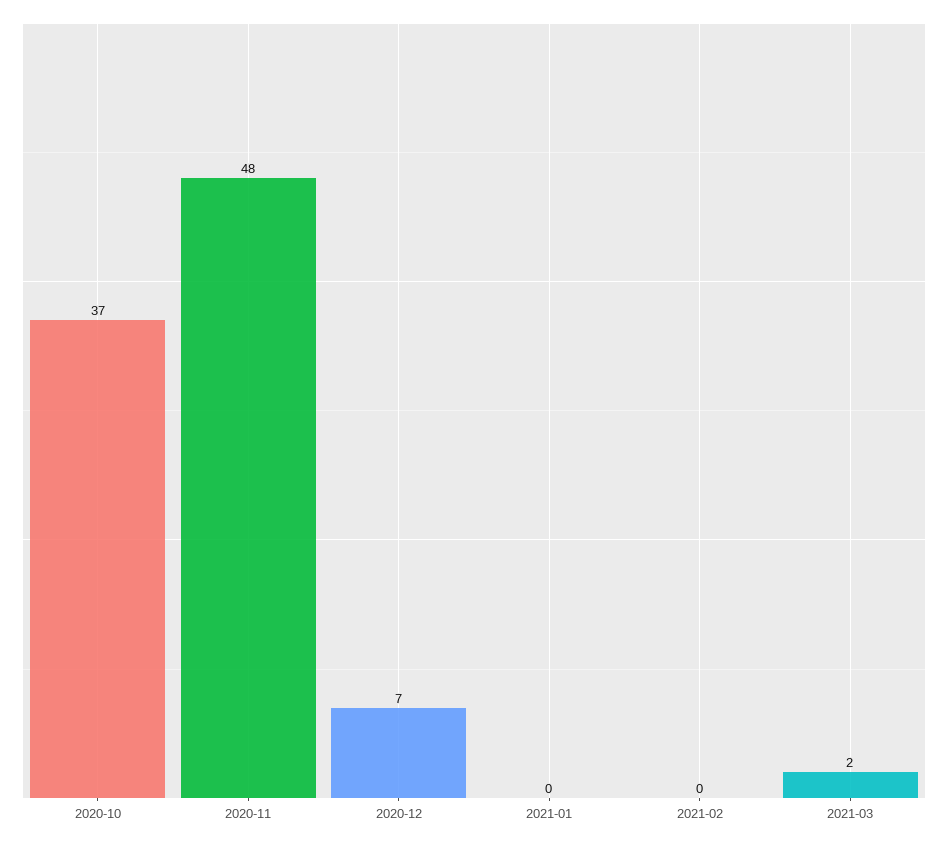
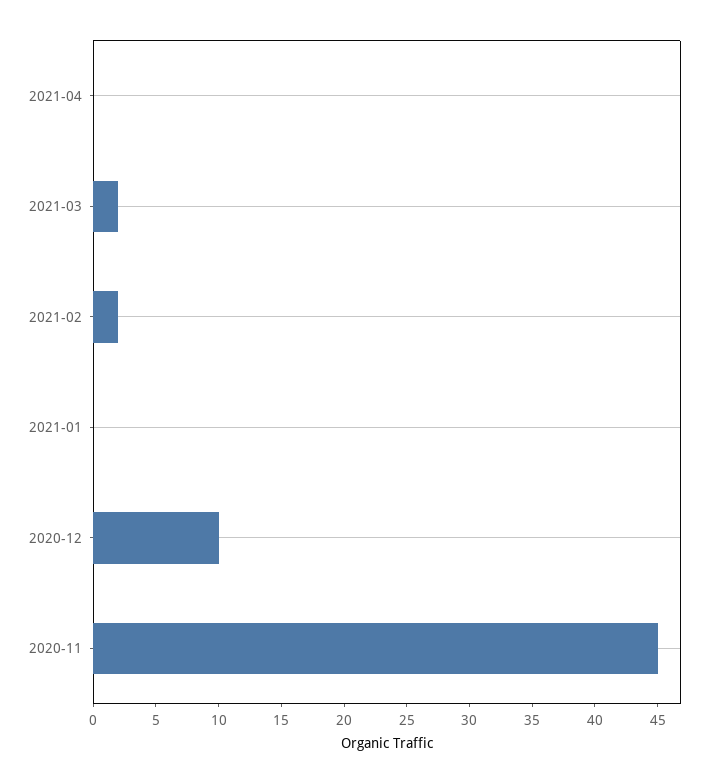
2020-10: 37 -> none
2020-11: 48 -> 45
2020-12: 7 -> 10
2021-02: 0 -> 2
2021-04: none -> 0

